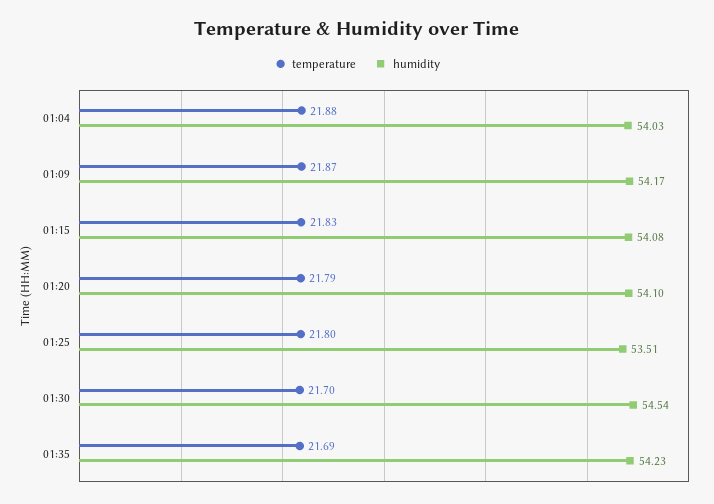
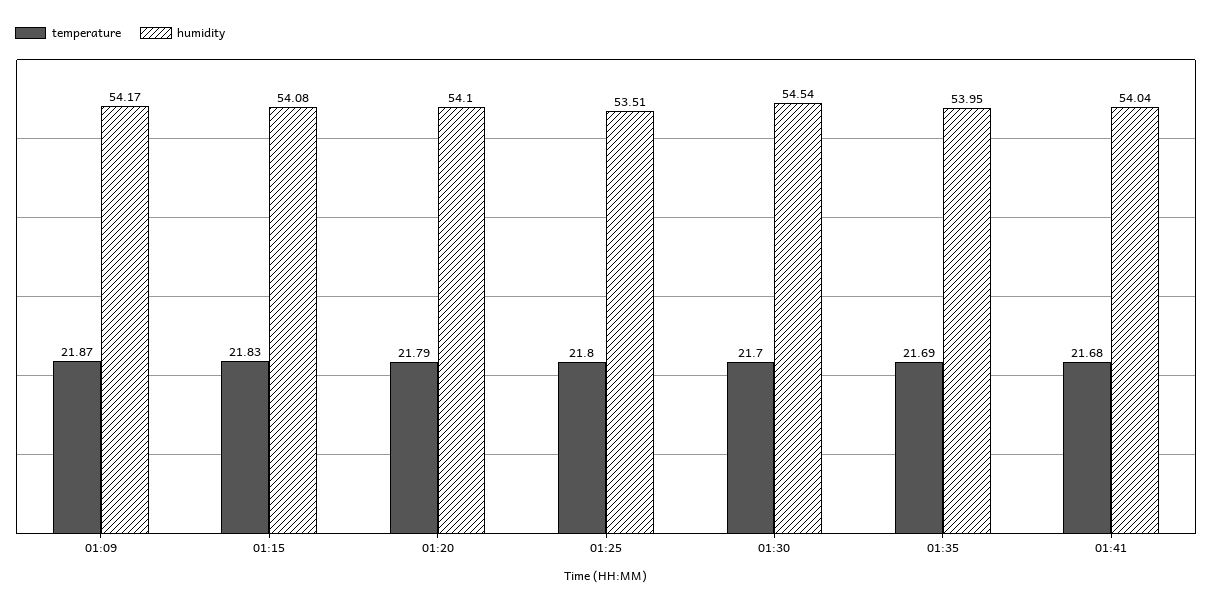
temperature, 01:04: 21.88 -> none
humidity, 01:04: 54.03 -> none
humidity, 01:35: 54.23 -> 53.95
temperature, 01:41: none -> 21.68
humidity, 01:41: none -> 54.04

